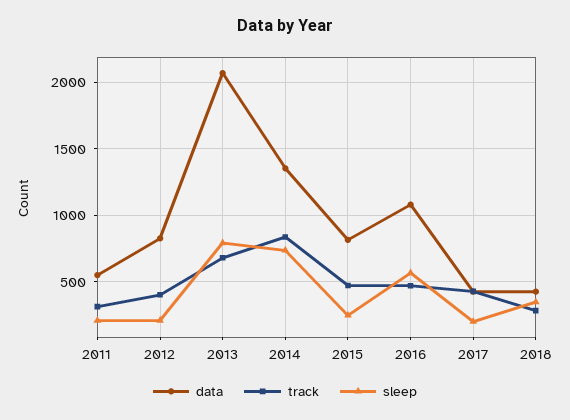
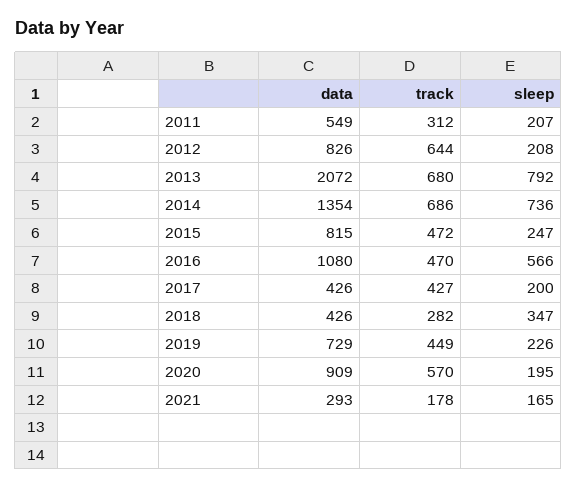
track, 2012: 400 -> 644
track, 2014: 850 -> 686
data, 2019: none -> 729
track, 2019: none -> 449
sleep, 2019: none -> 226
data, 2020: none -> 909
track, 2020: none -> 570
sleep, 2020: none -> 195
data, 2021: none -> 293
track, 2021: none -> 178
sleep, 2021: none -> 165

